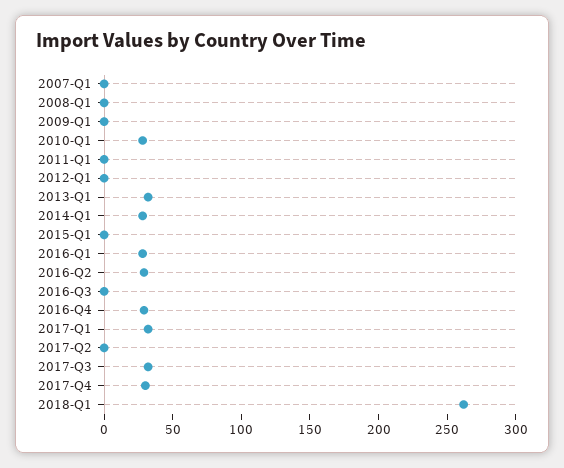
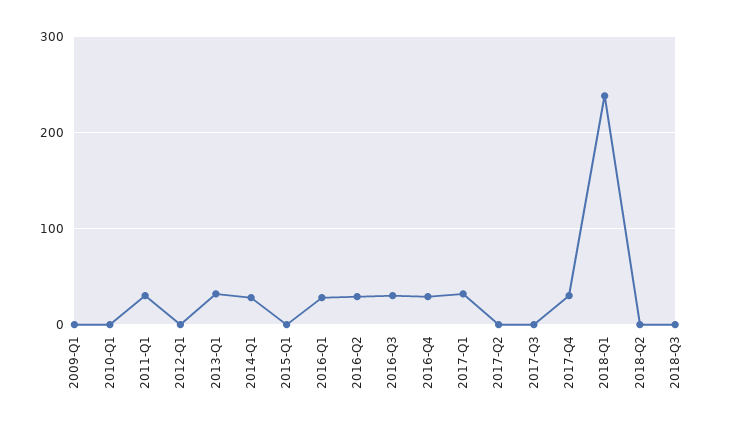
2007-Q1: 0 -> none
2008-Q1: 0 -> none
2010-Q1: 30 -> 0
2011-Q1: 0 -> 30
2016-Q3: 0 -> 30
2017-Q3: 30 -> 0
2018-Q1: 260 -> 240
2018-Q2: none -> 0
2018-Q3: none -> 0

